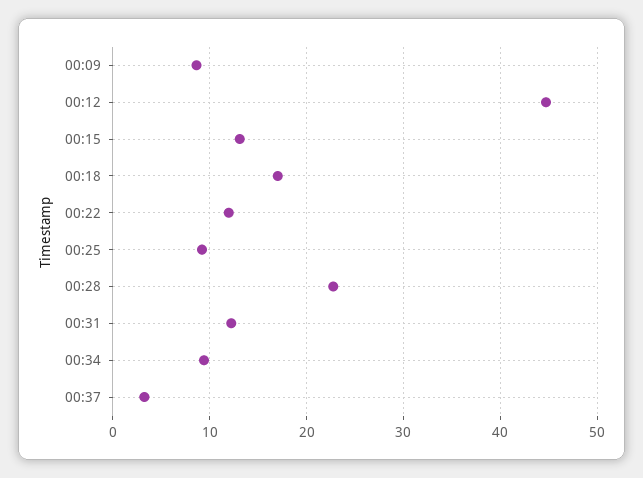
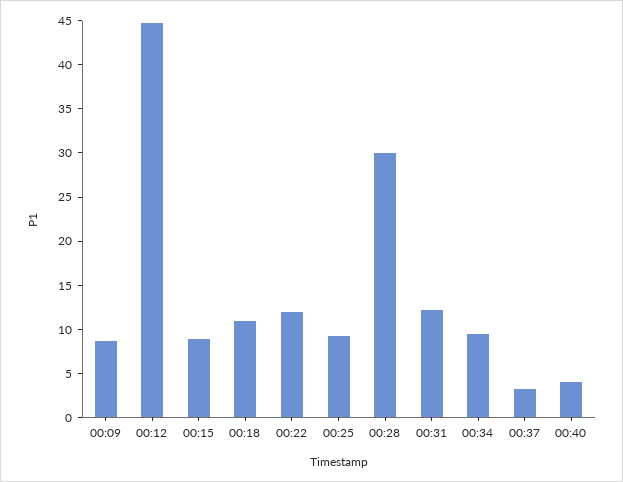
00:15: 13 -> 9
00:18: 17 -> 11
00:28: 23 -> 30
00:40: none -> 4

